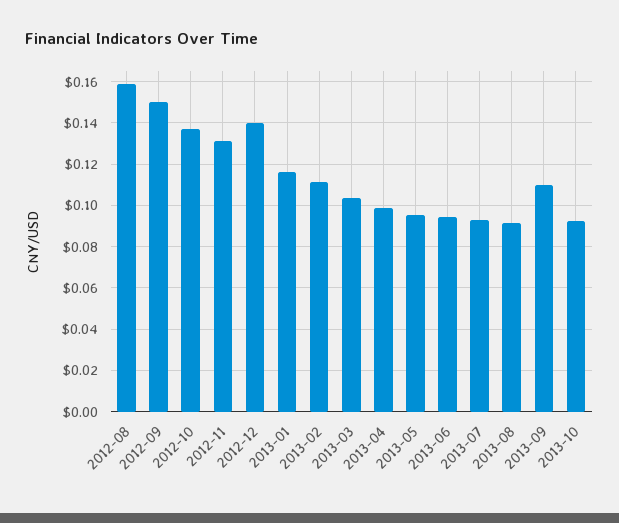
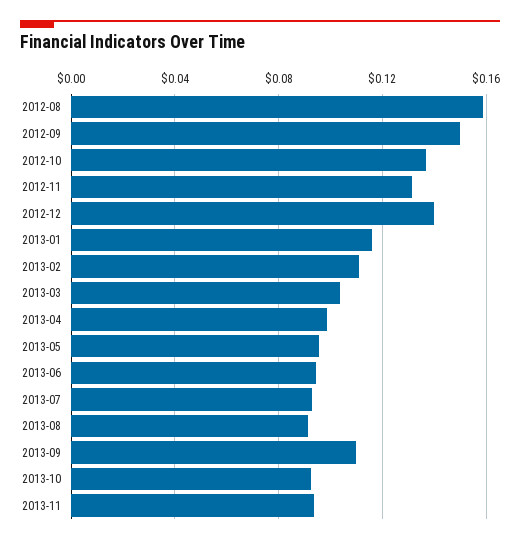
2013-11: none -> 0.095

